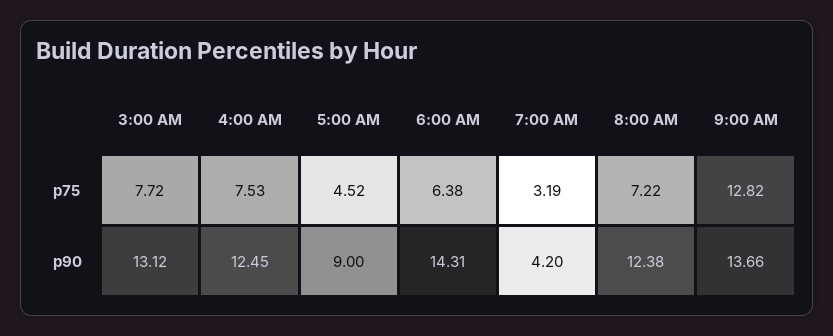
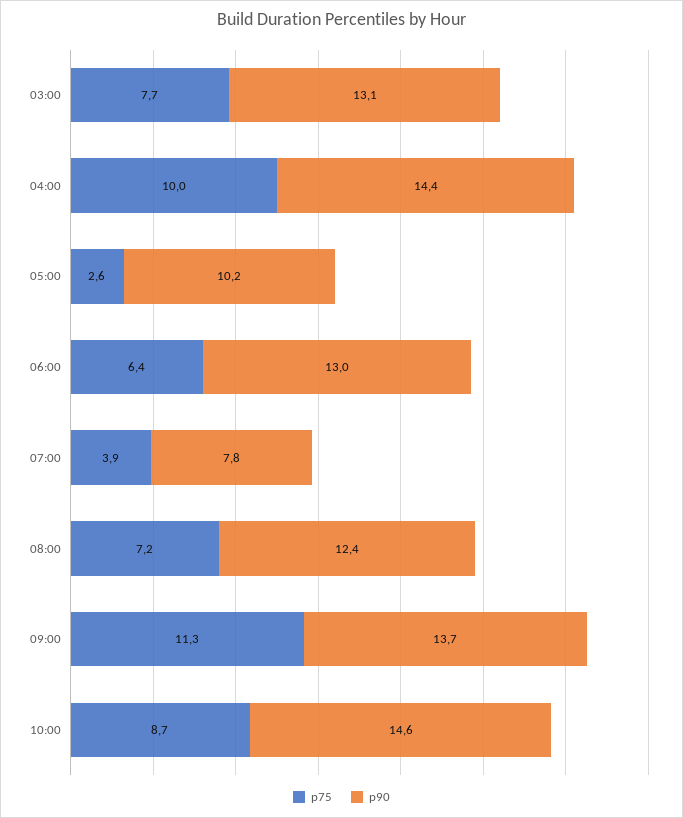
p75, 4:00 AM: 7.53 -> 10
p75, 5:00 AM: 4.52 -> 2.6
p75, 7:00 AM: 3.19 -> 3.9
p75, 9:00 AM: 12.82 -> 11.3
p90, 4:00 AM: 12.45 -> 14.4
p90, 5:00 AM: 9 -> 10.2
p90, 6:00 AM: 14.31 -> 13
p90, 7:00 AM: 4.2 -> 7.8
p75, 10:00: none -> 8.7
p90, 10:00: none -> 14.6

